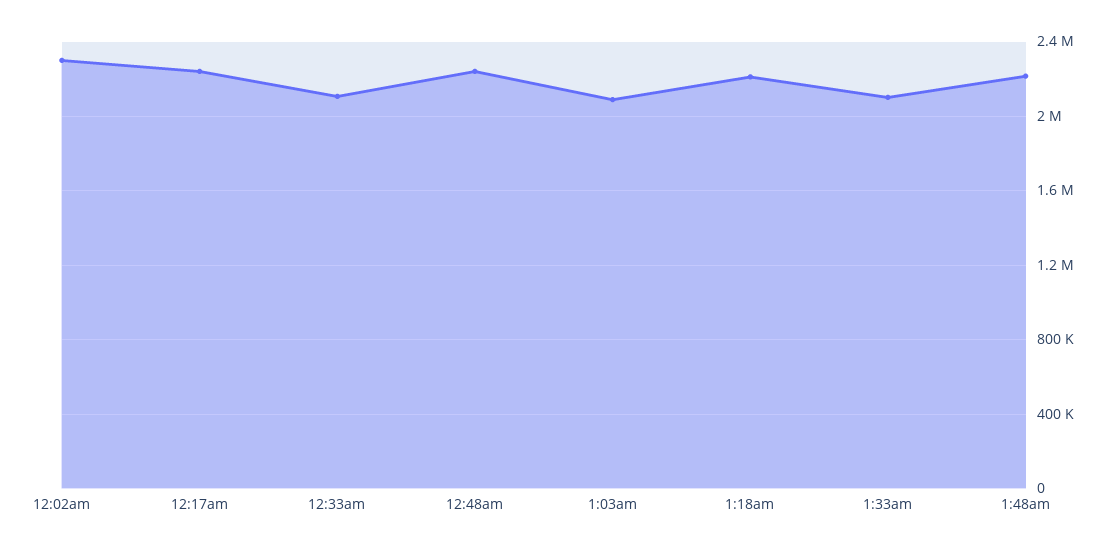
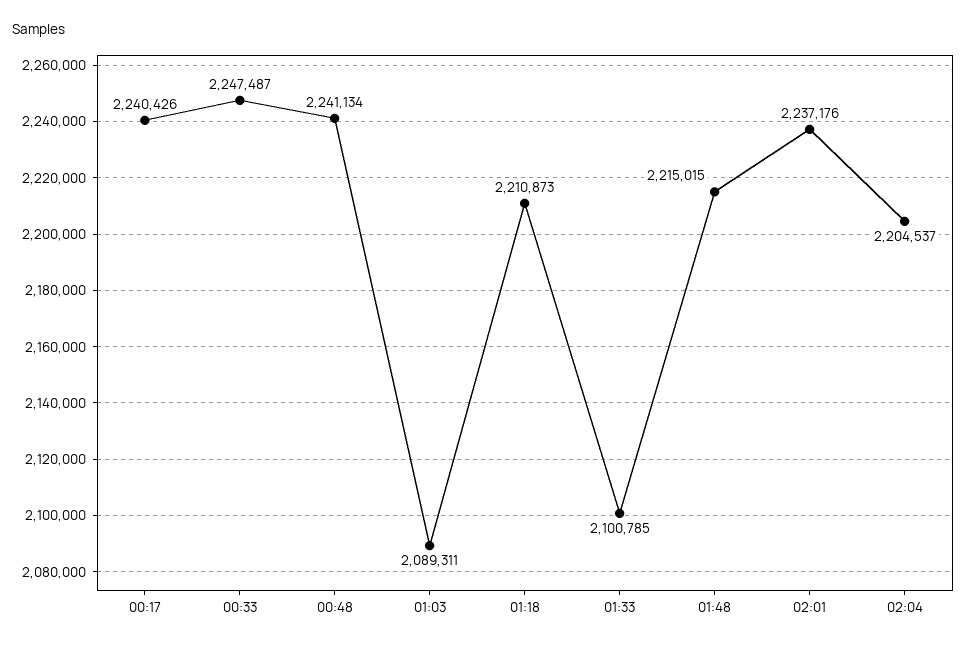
12:02am: 2300000 -> none
12:33am: 2100000 -> 2247487
02:01: none -> 2237176
02:04: none -> 2204537

